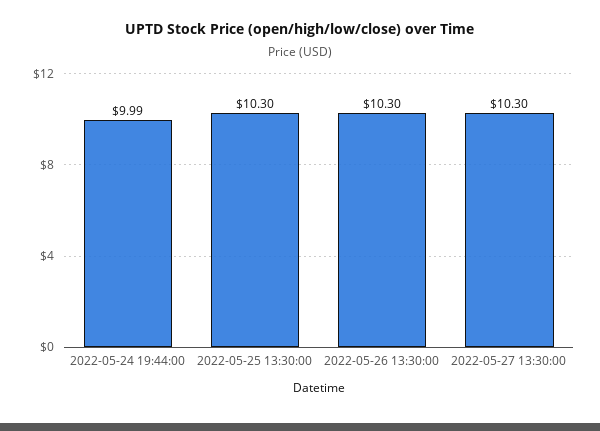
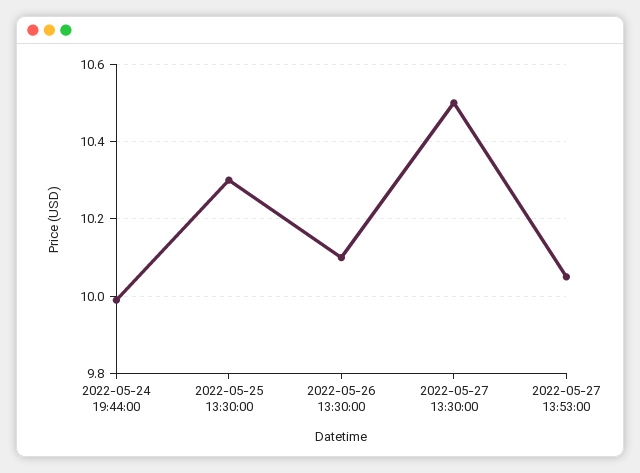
2022-05-26 13:30:00: 10.3 -> 10.1
2022-05-27 13:30:00: 10.3 -> 10.5
2022-05-27 13:53:00: none -> 10.05

